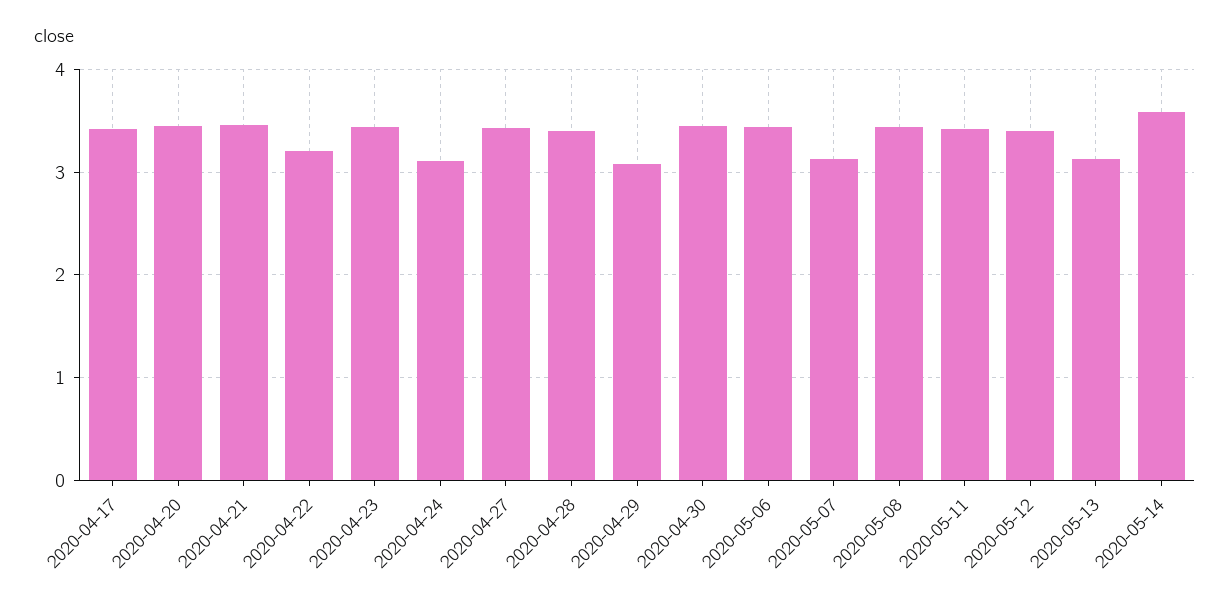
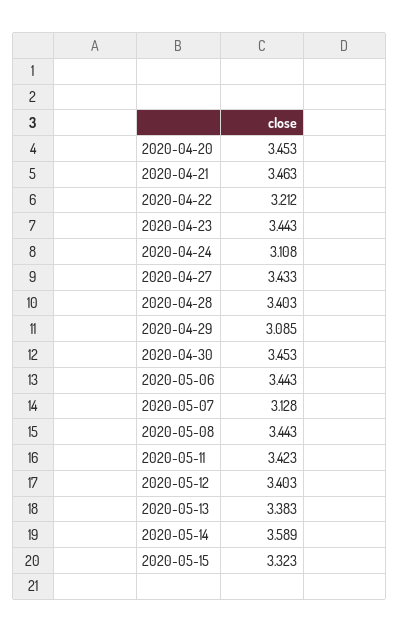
2020-04-17: 3.4 -> none
2020-05-13: 3.1 -> 3.383
2020-05-15: none -> 3.323

